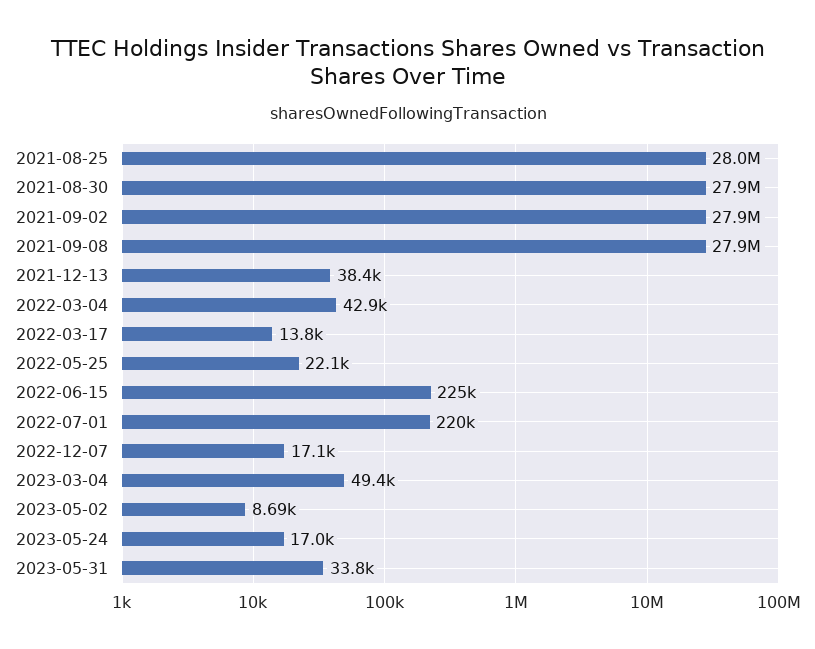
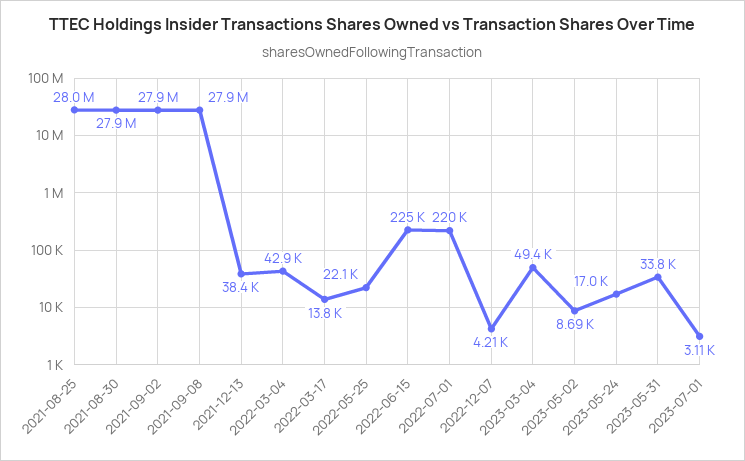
2022-12-07: 17100 -> 4210
2023-07-01: none -> 3110

